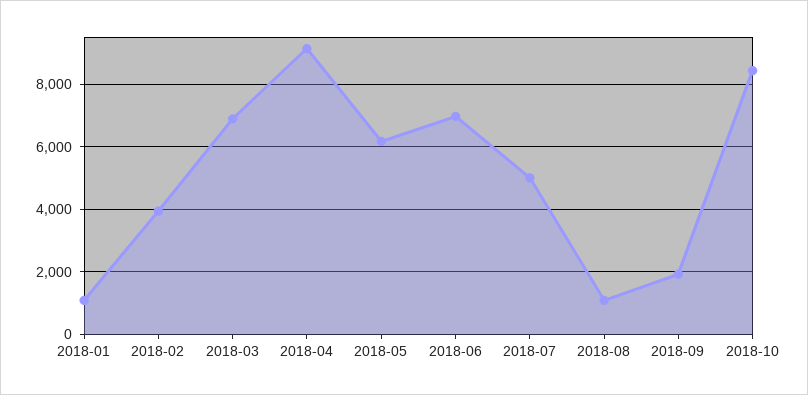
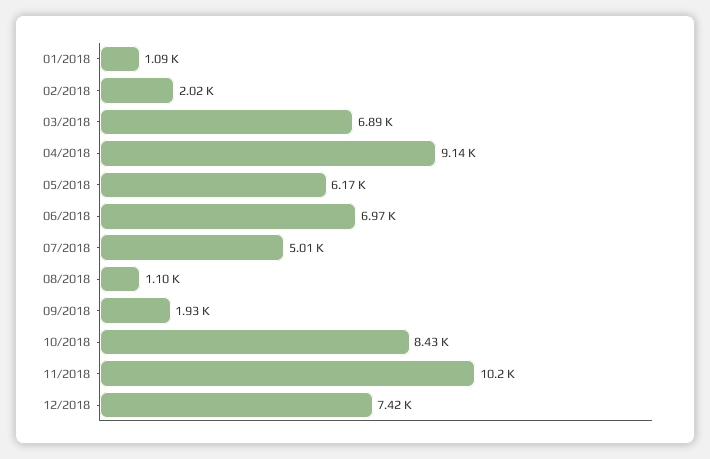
2018-02: 4000 -> 2020
11/2018: none -> 10200
12/2018: none -> 7420

